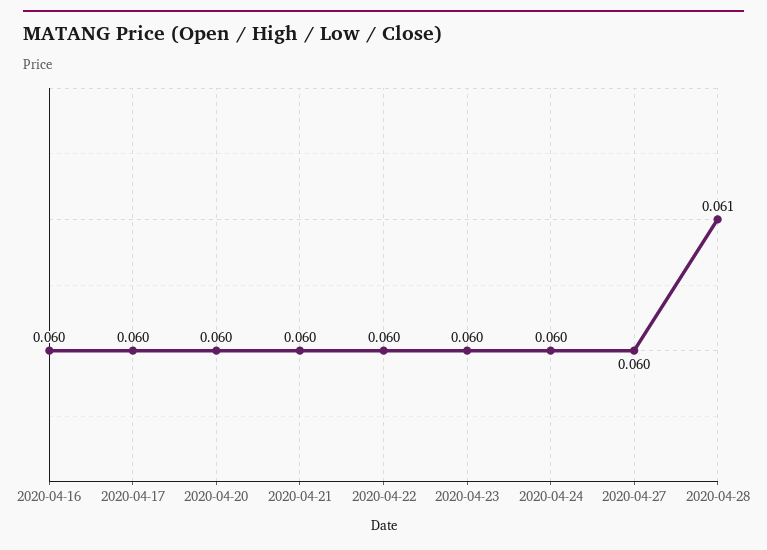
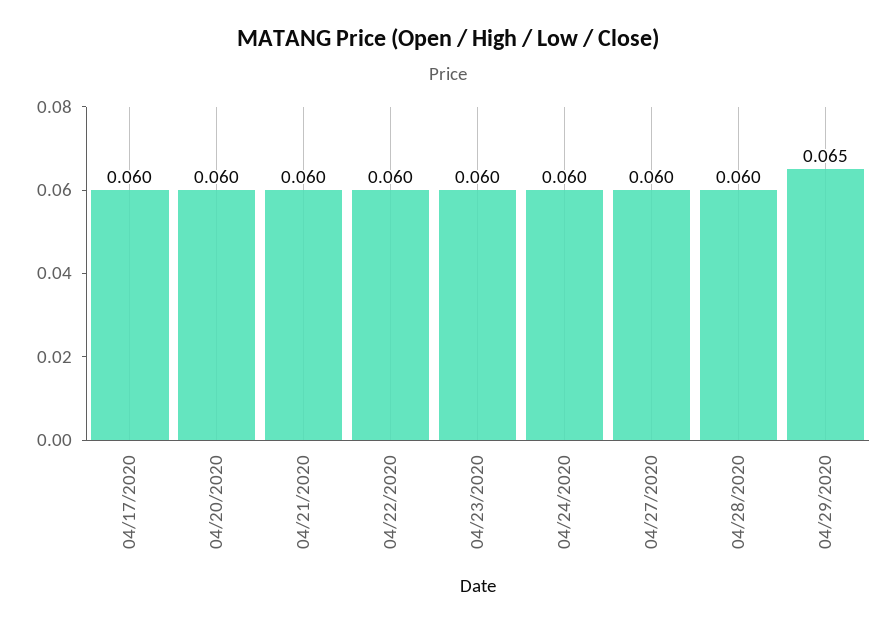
2020-04-16: 0.06 -> none
2020-04-28: 0.061 -> 0.06
04/29/2020: none -> 0.065

